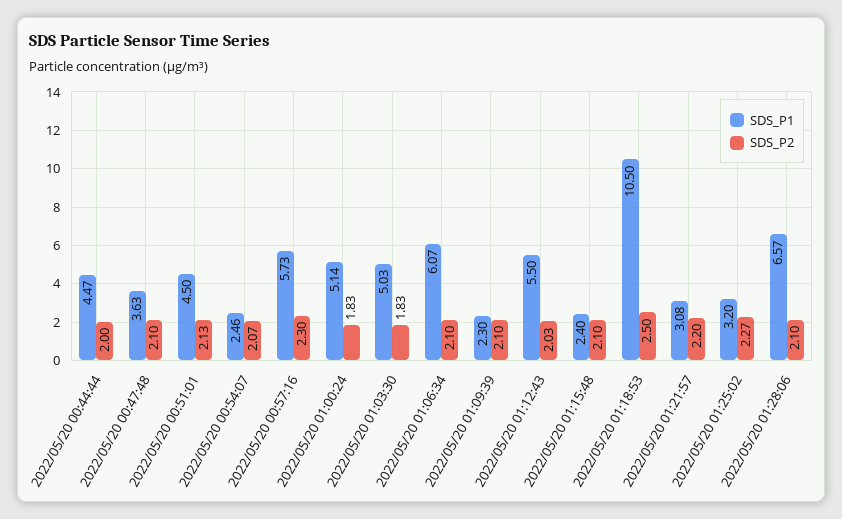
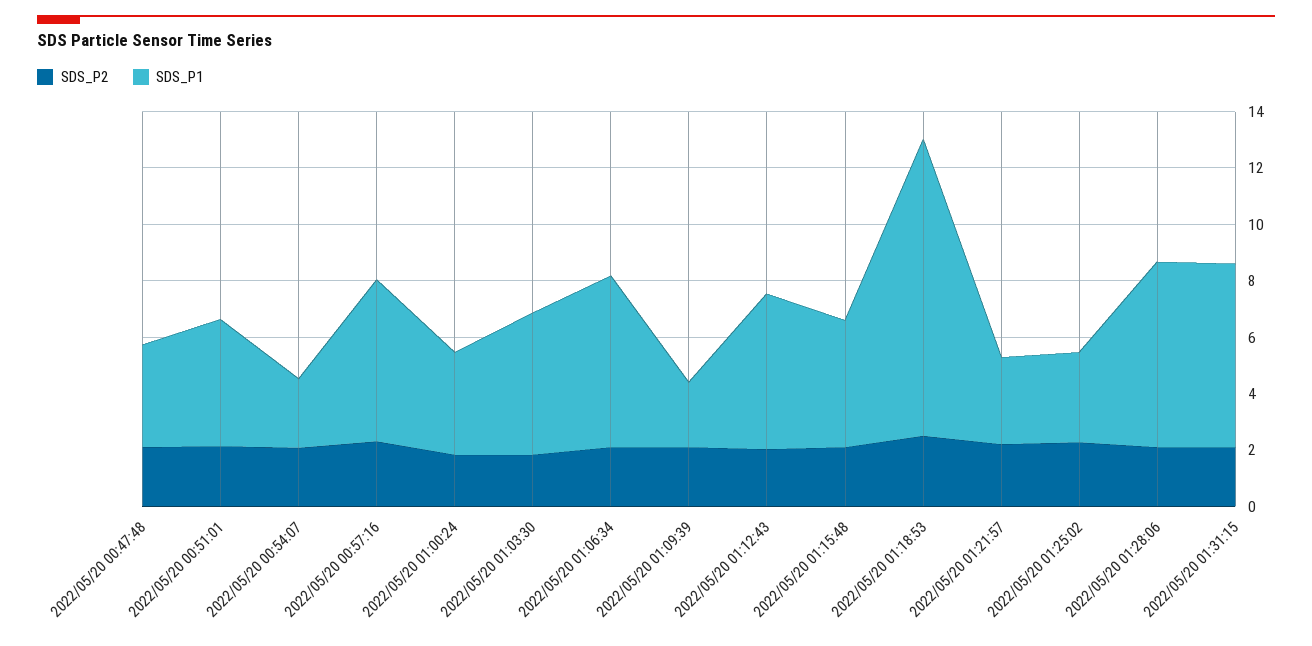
SDS_P1, 2022/05/20 00:44:44: 4.47 -> none
SDS_P2, 2022/05/20 00:44:44: 2 -> none
SDS_P1, 2022/05/20 01:00:24: 5.14 -> 3.5
SDS_P1, 2022/05/20 01:15:48: 2.4 -> 4.5
SDS_P2, 2022/05/20 01:31:15: none -> 2
SDS_P1, 2022/05/20 01:31:15: none -> 6.5

